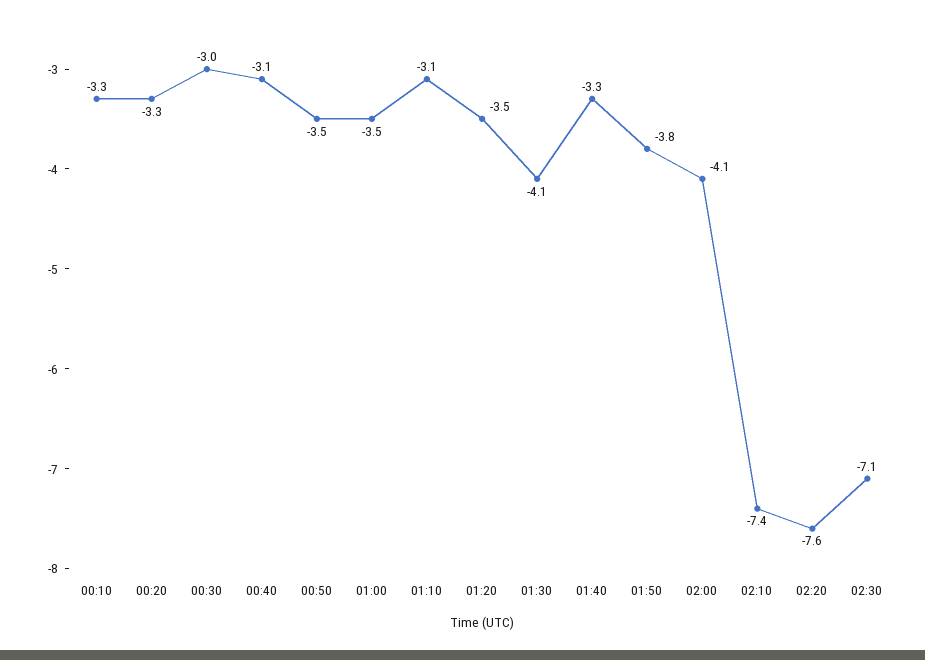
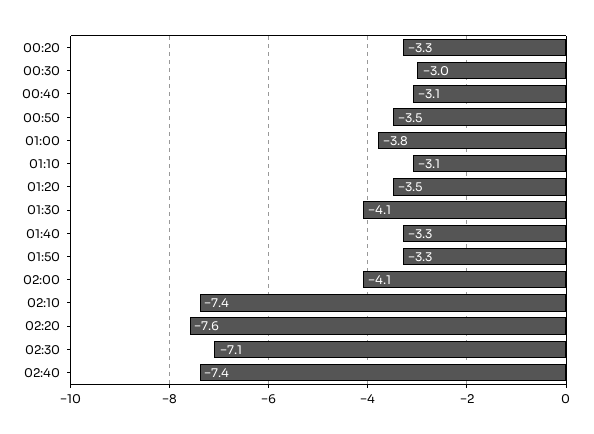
00:10: -3.3 -> none
01:00: -3.5 -> -3.8
01:50: -3.8 -> -3.3
02:40: none -> -7.4

